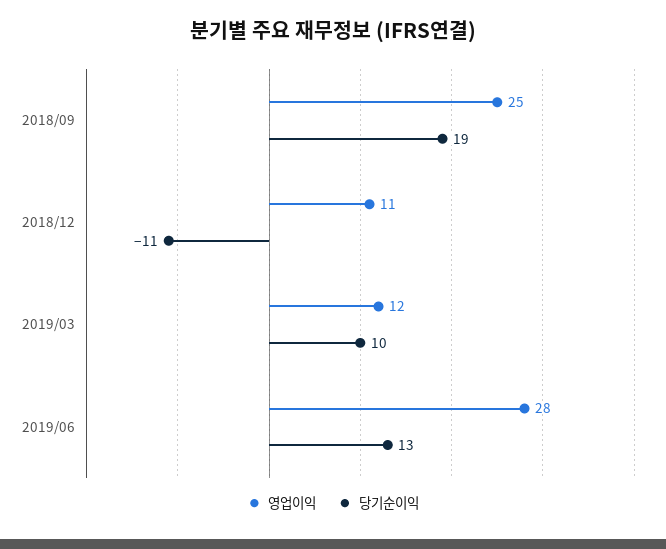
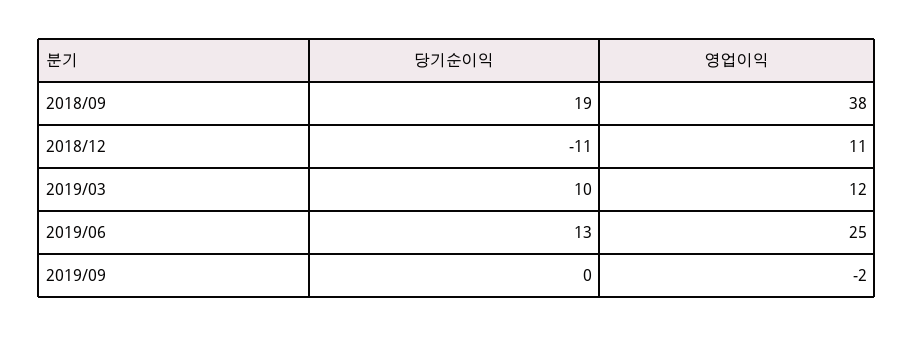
영업이익, 2018/09: 25 -> 38
영업이익, 2019/06: 28 -> 25
당기순이익, 2019/09: none -> 0
영업이익, 2019/09: none -> -2

